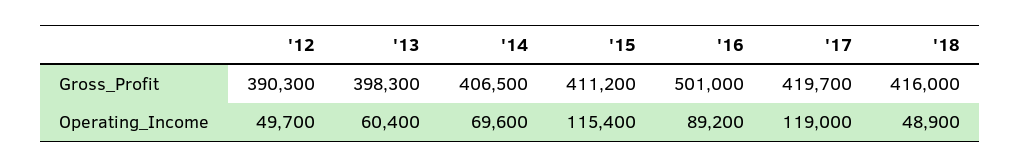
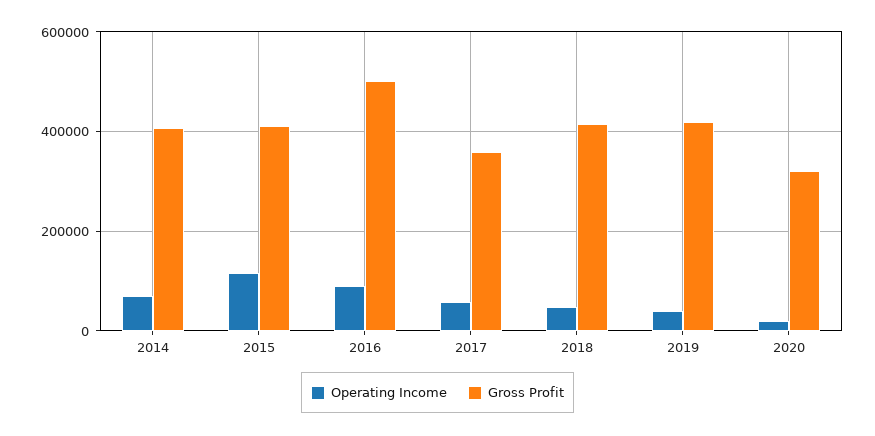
Gross_Profit, '12: 390300 -> none
Gross_Profit, '13: 398300 -> none
Gross_Profit, '17: 419700 -> 360000
Operating_Income, '12: 49700 -> none
Operating_Income, '13: 60400 -> none
Operating_Income, '17: 119000 -> 60000
Operating_Income, 2019: none -> 40000
Gross_Profit, 2019: none -> 420000
Operating_Income, 2020: none -> 20000
Gross_Profit, 2020: none -> 320000

